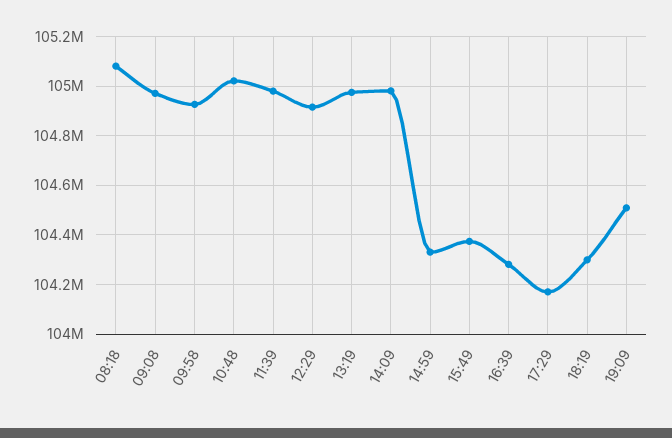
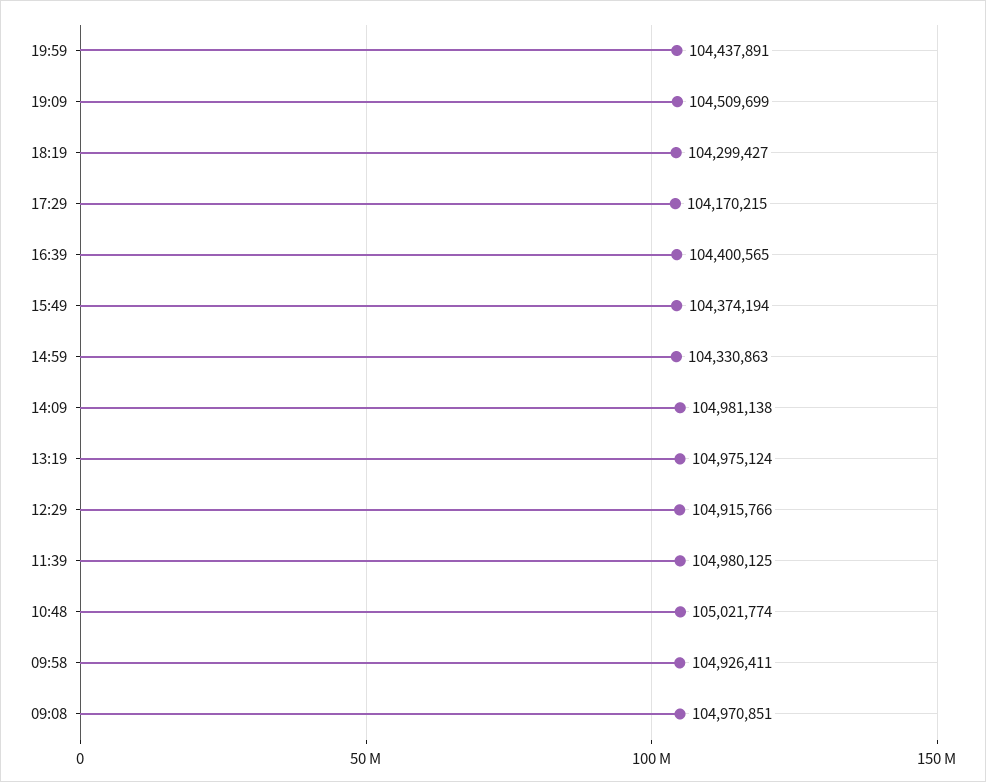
08:18: 105075000 -> none
16:39: 104275000 -> 104400565
19:59: none -> 104437891

